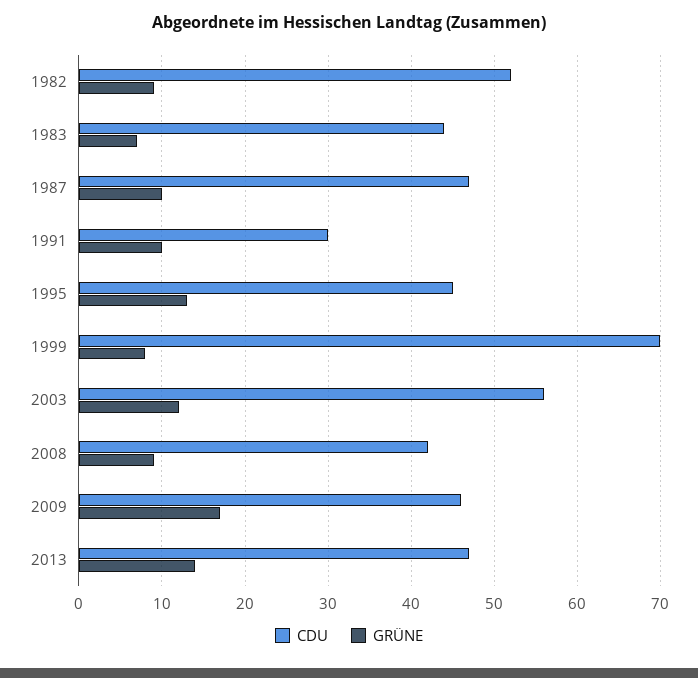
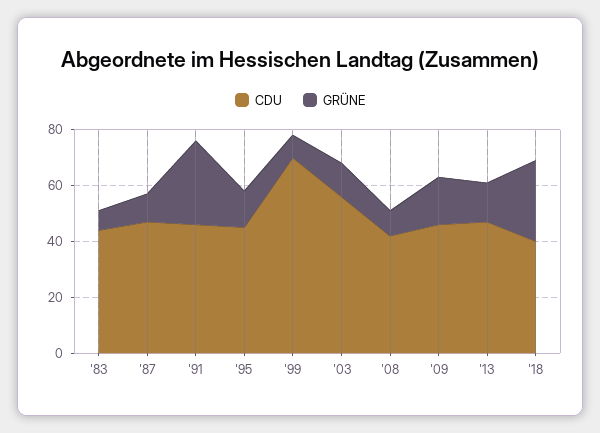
CDU, 1982: 52 -> none
GRÜNE, 1982: 9 -> none
CDU, 1991: 30 -> 45
GRÜNE, 1991: 10 -> 30
CDU, '18: none -> 40
GRÜNE, '18: none -> 30

